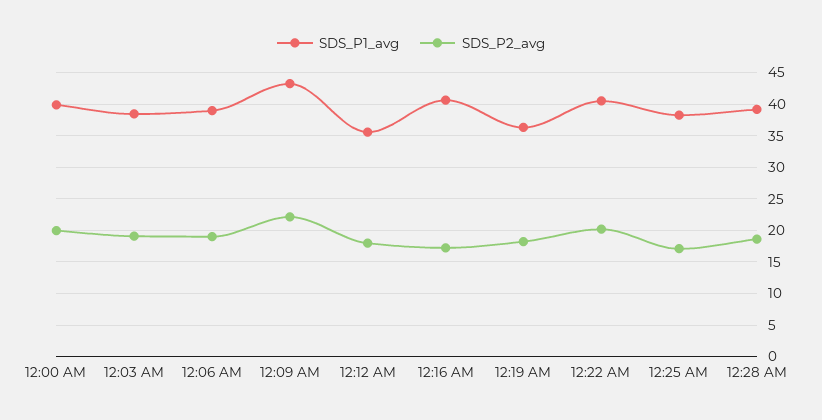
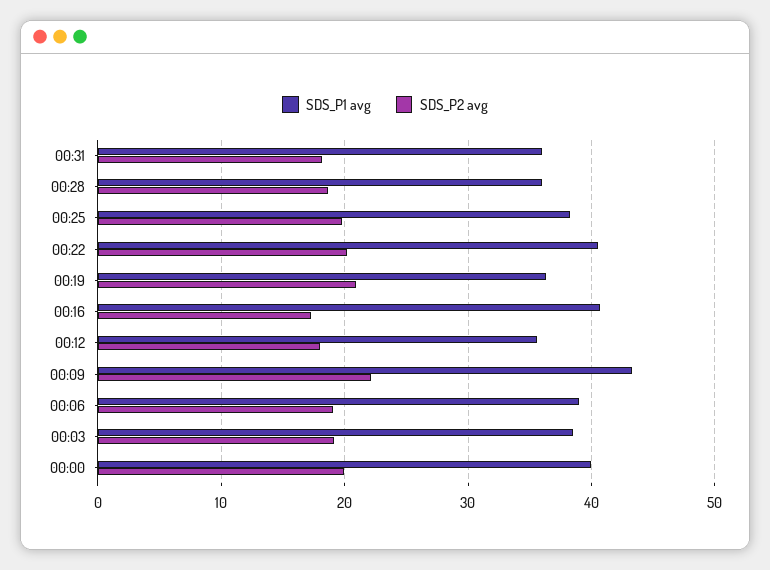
SDS_P2_avg, 12:19 AM: 18 -> 21
SDS_P2_avg, 12:25 AM: 17 -> 20
SDS_P1_avg, 12:28 AM: 39 -> 36
SDS_P1_avg, 00:31: none -> 36
SDS_P2_avg, 00:31: none -> 18

